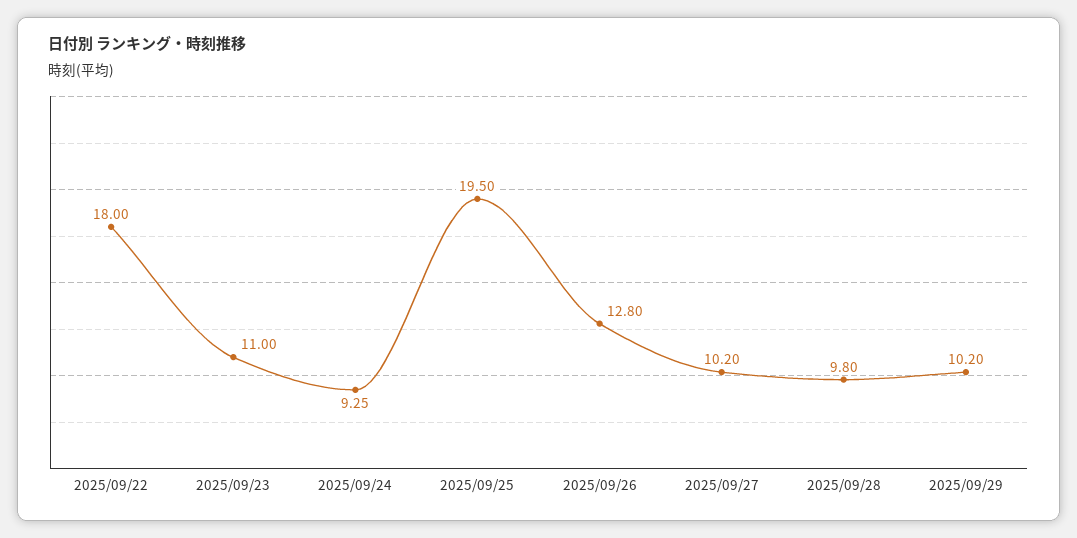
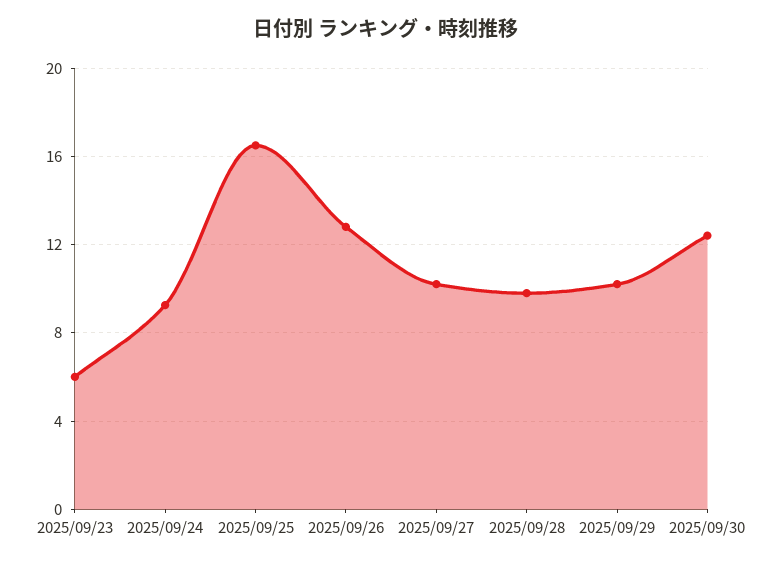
2025/09/22: 18 -> none
2025/09/23: 11 -> 6
2025/09/25: 19.5 -> 16.5
2025/09/30: none -> 12.5

